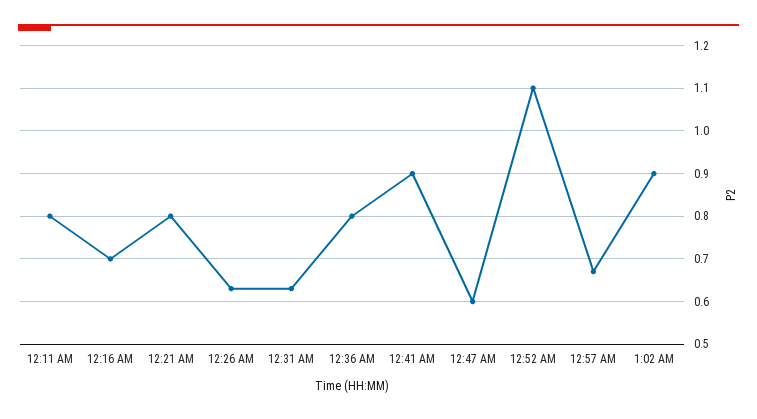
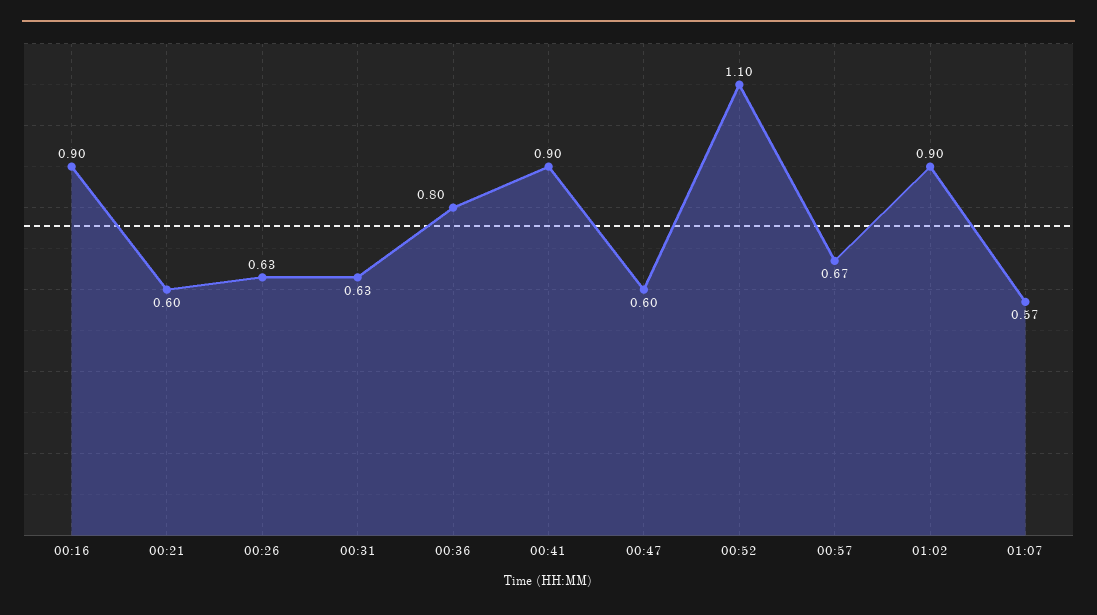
12:11 AM: 0.8 -> none
12:16 AM: 0.7 -> 0.9
12:21 AM: 0.8 -> 0.6
01:07: none -> 0.57

